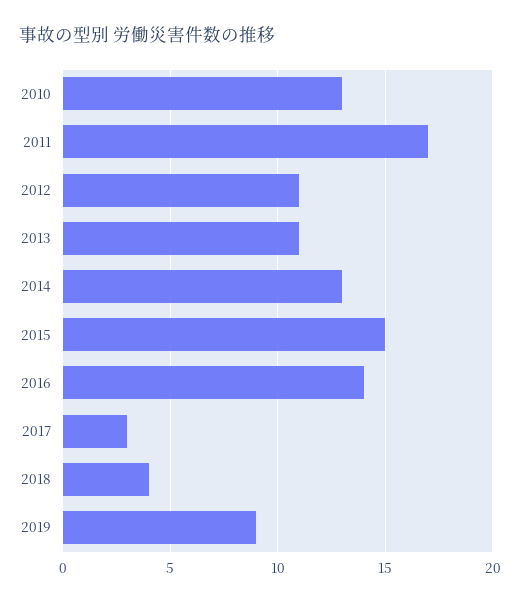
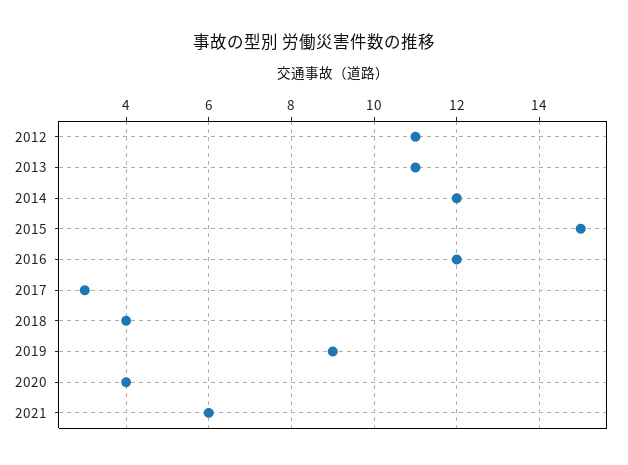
2010: 13 -> none
2011: 17 -> none
2014: 13 -> 12
2016: 14 -> 12
2020: none -> 4
2021: none -> 6

